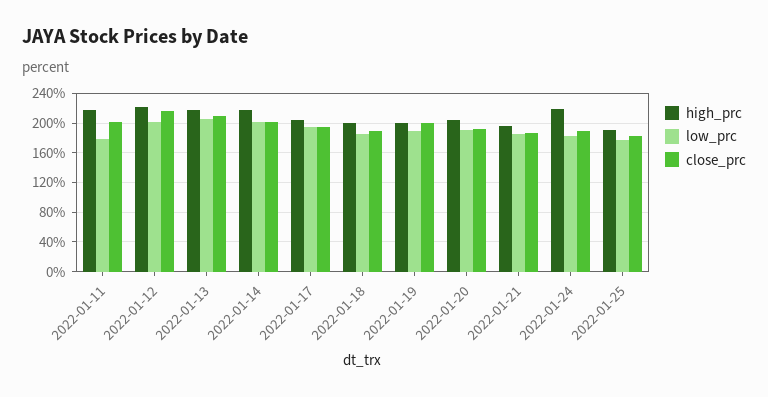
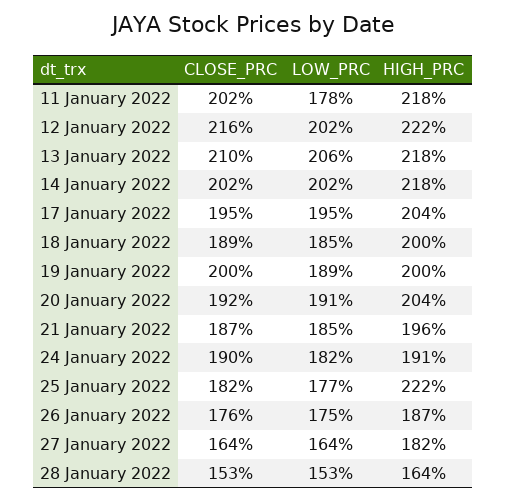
high_prc, 2022-01-24: 220 -> 191
high_prc, 2022-01-25: 190 -> 222
close_prc, 26 January 2022: none -> 176
low_prc, 26 January 2022: none -> 175
high_prc, 26 January 2022: none -> 187
close_prc, 27 January 2022: none -> 164
low_prc, 27 January 2022: none -> 164
high_prc, 27 January 2022: none -> 182
close_prc, 28 January 2022: none -> 153
low_prc, 28 January 2022: none -> 153
high_prc, 28 January 2022: none -> 164

